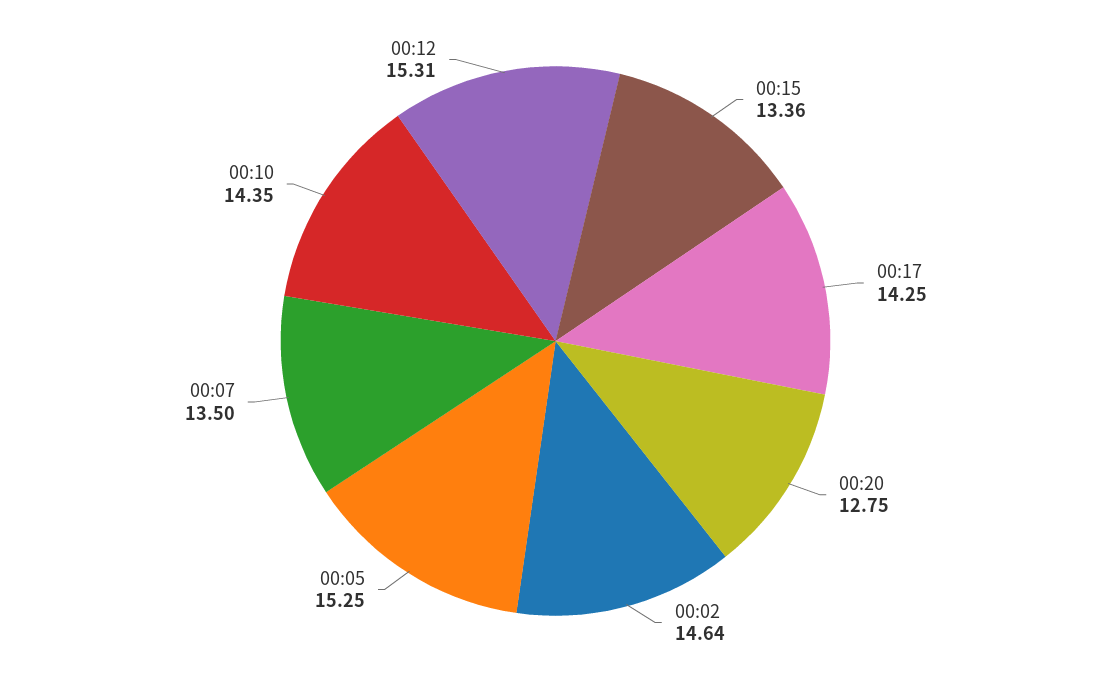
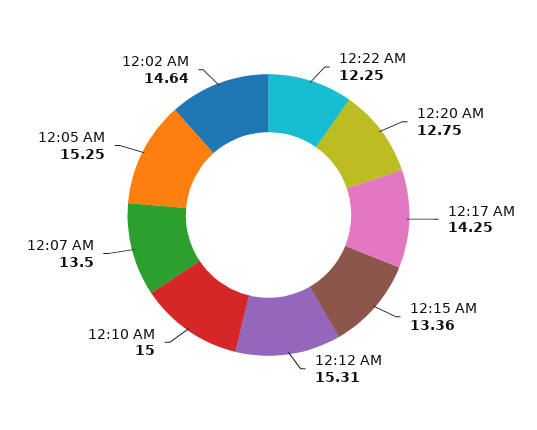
00:10: 14.35 -> 15
12:22 AM: none -> 12.25

